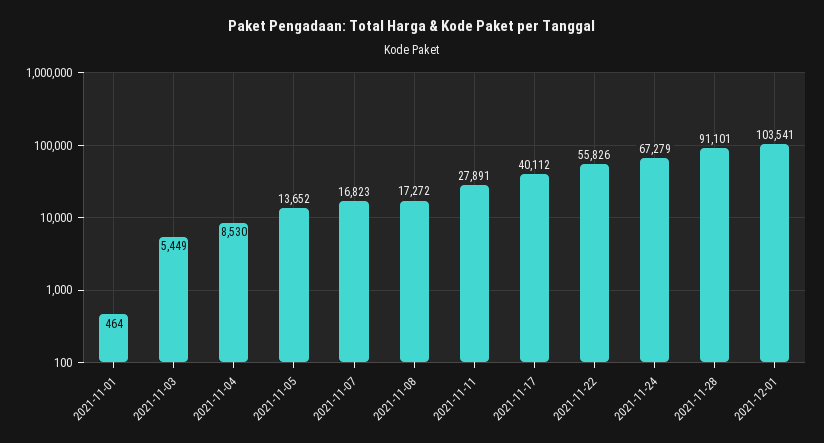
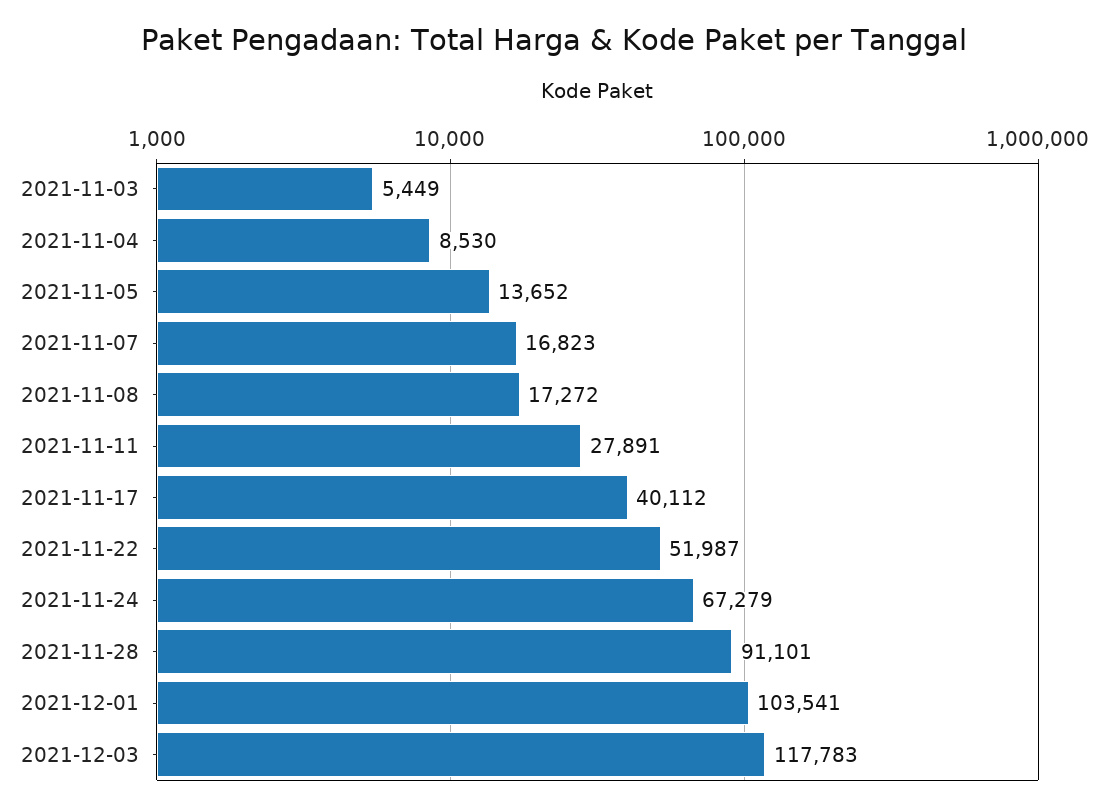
2021-11-01: 464 -> none
2021-11-22: 55826 -> 51987
2021-12-03: none -> 117783

